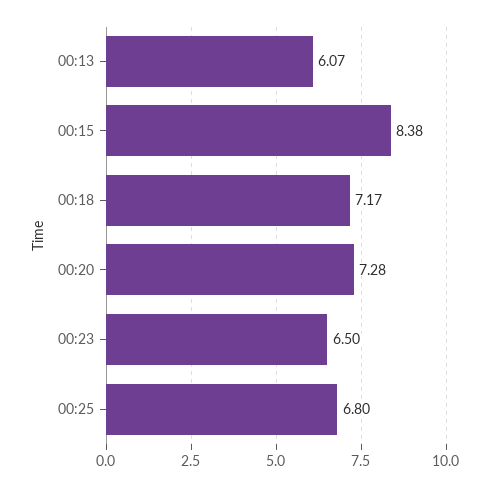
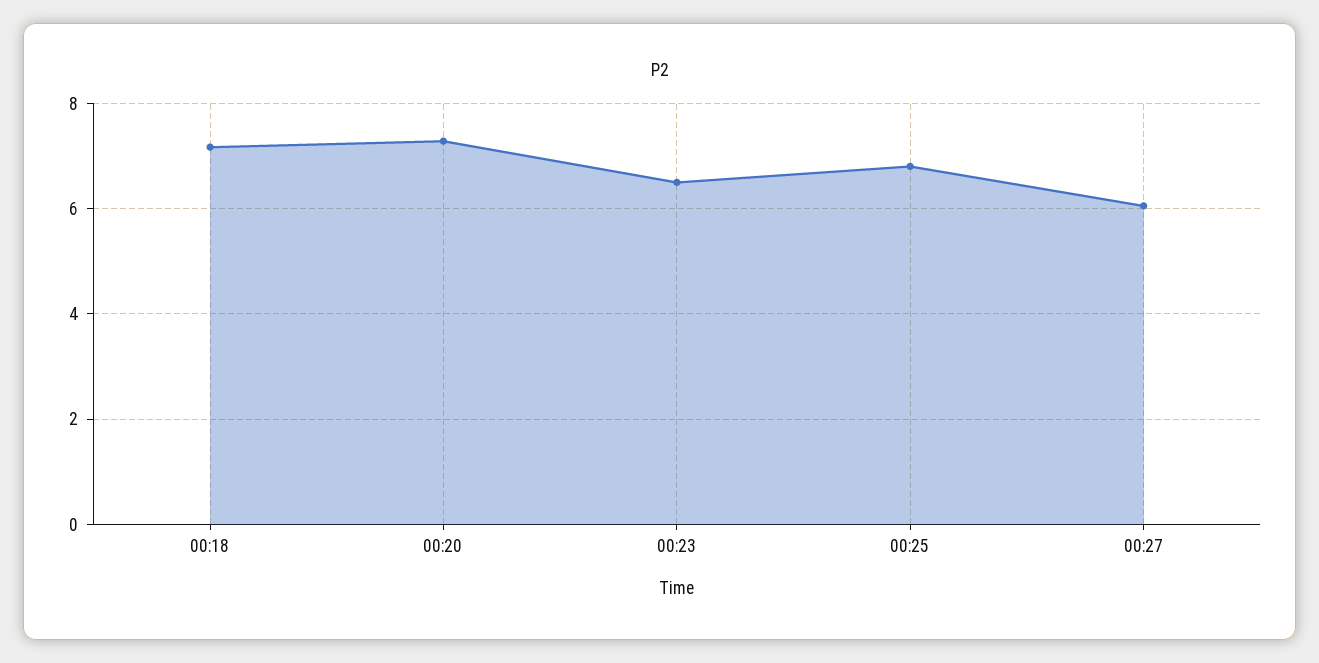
00:13: 6.07 -> none
00:15: 8.38 -> none
00:27: none -> 6

